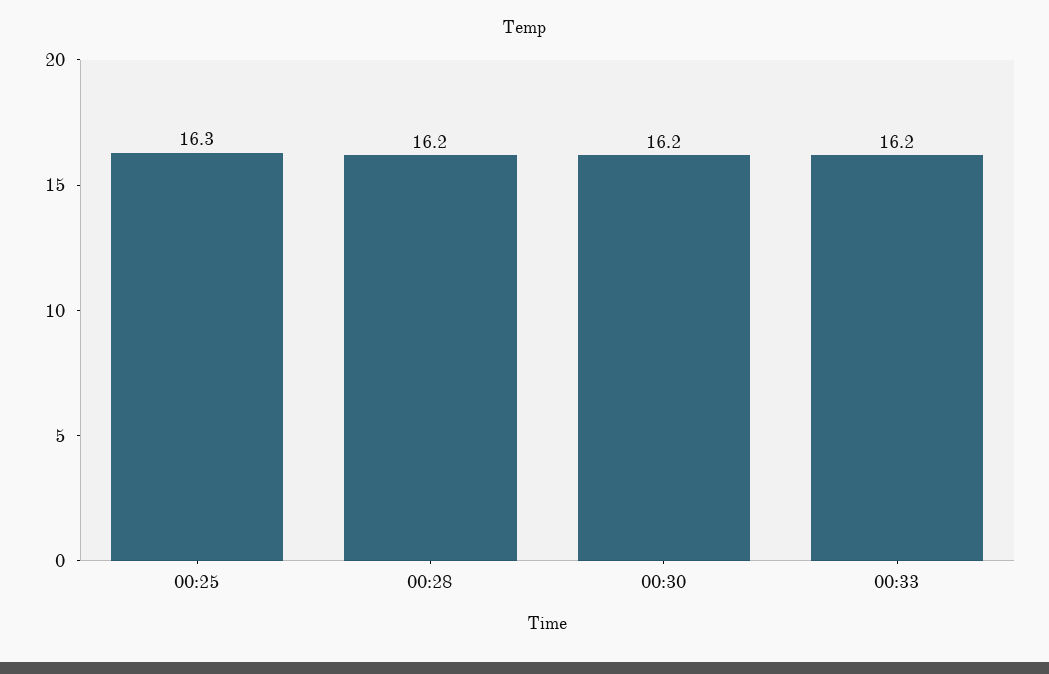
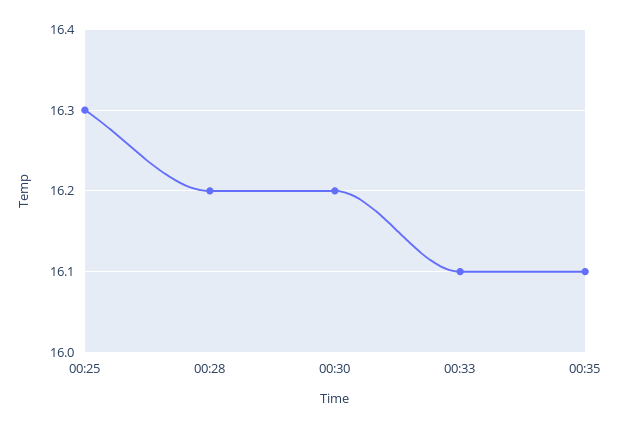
00:33: 16.2 -> 16.1
00:35: none -> 16.1

